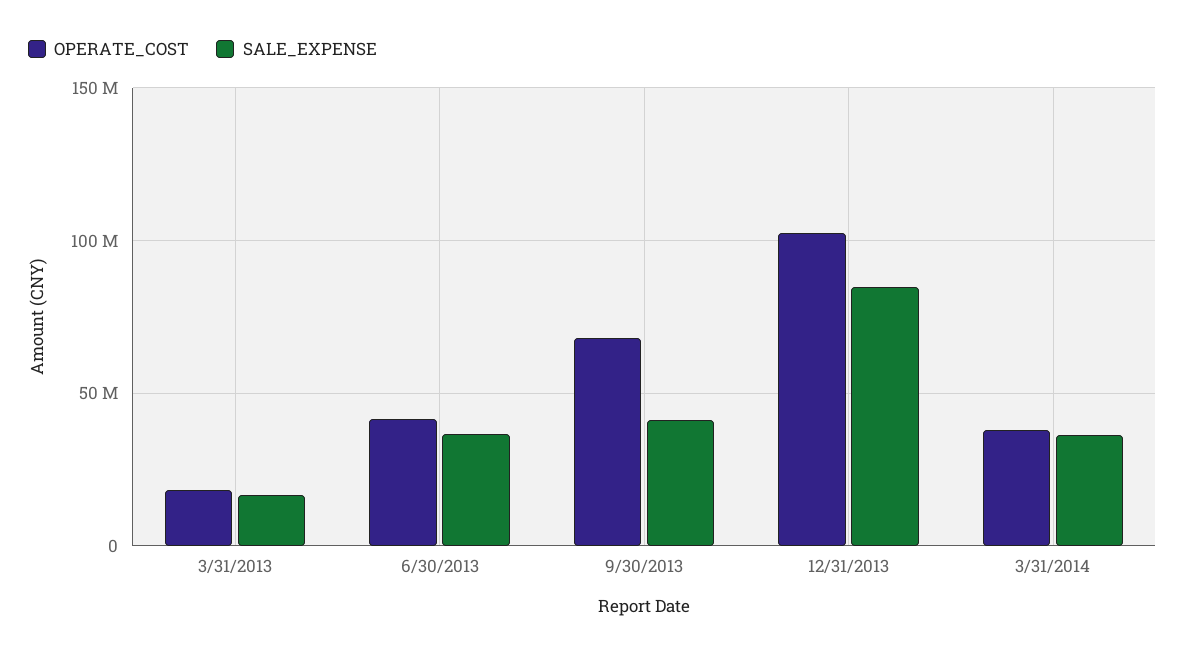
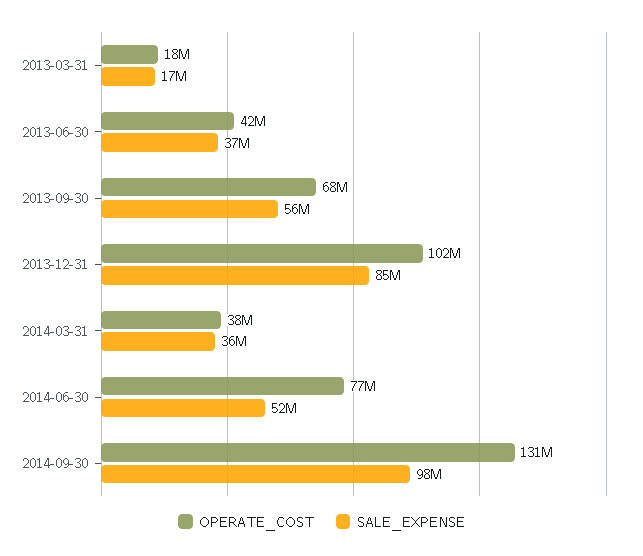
SALE_EXPENSE, 9/30/2013: 40000000 -> 56000000
OPERATE_COST, 2014-06-30: none -> 77000000
SALE_EXPENSE, 2014-06-30: none -> 52000000
OPERATE_COST, 2014-09-30: none -> 131000000
SALE_EXPENSE, 2014-09-30: none -> 98000000

